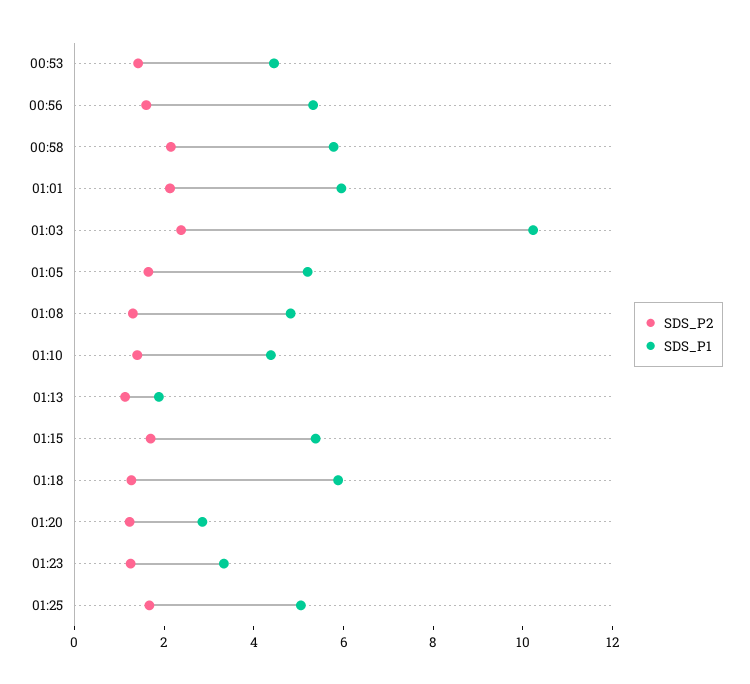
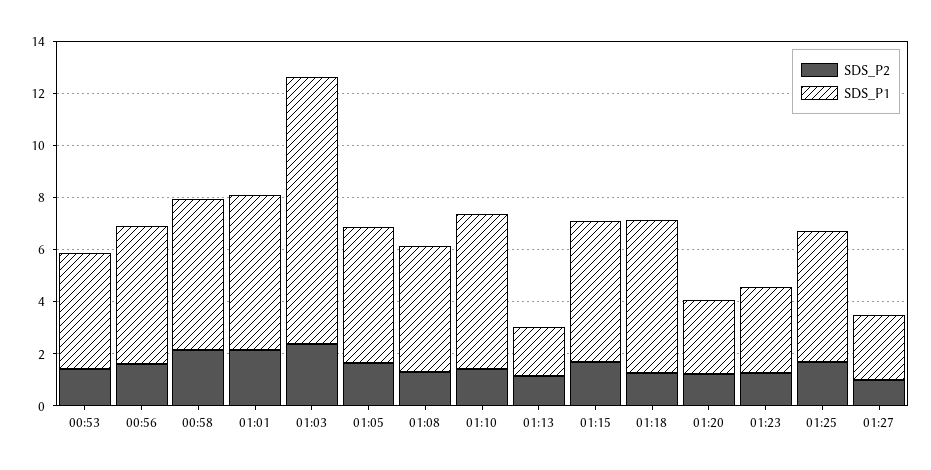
SDS_P1, 01:10: 4.5 -> 6
SDS_P2, 01:27: none -> 1
SDS_P1, 01:27: none -> 2.5

